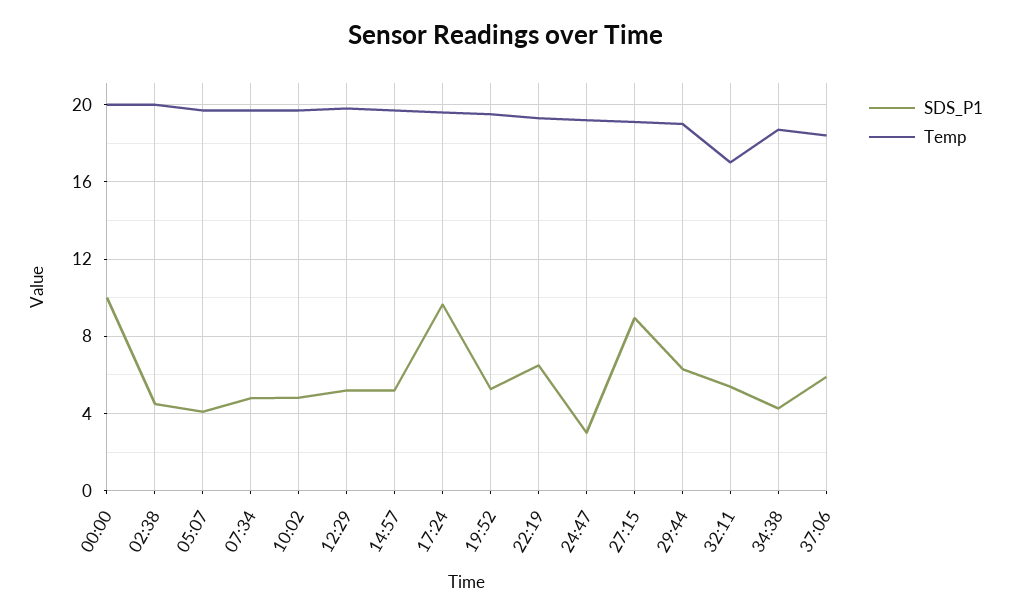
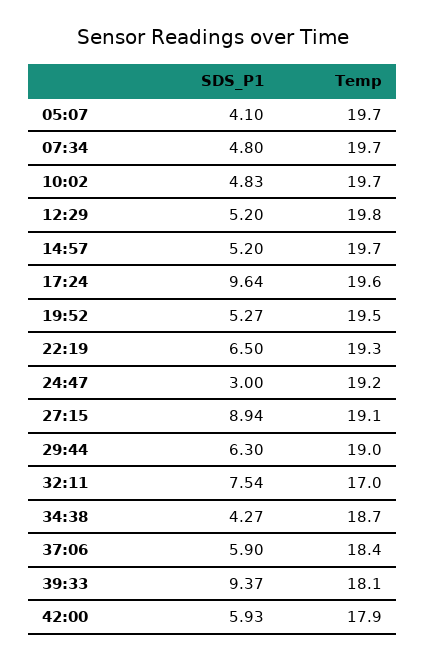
SDS_P1, 00:00: 10 -> none
Temp, 00:00: 20 -> none
SDS_P1, 02:38: 4.5 -> none
Temp, 02:38: 20 -> none
SDS_P1, 32:11: 5.5 -> 7.54
SDS_P1, 39:33: none -> 9.37
Temp, 39:33: none -> 18.1
SDS_P1, 42:00: none -> 5.93
Temp, 42:00: none -> 17.9

